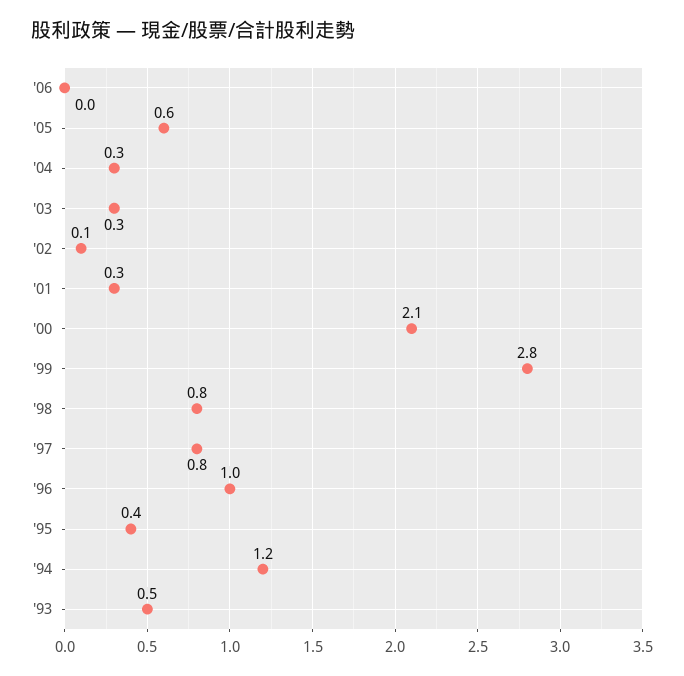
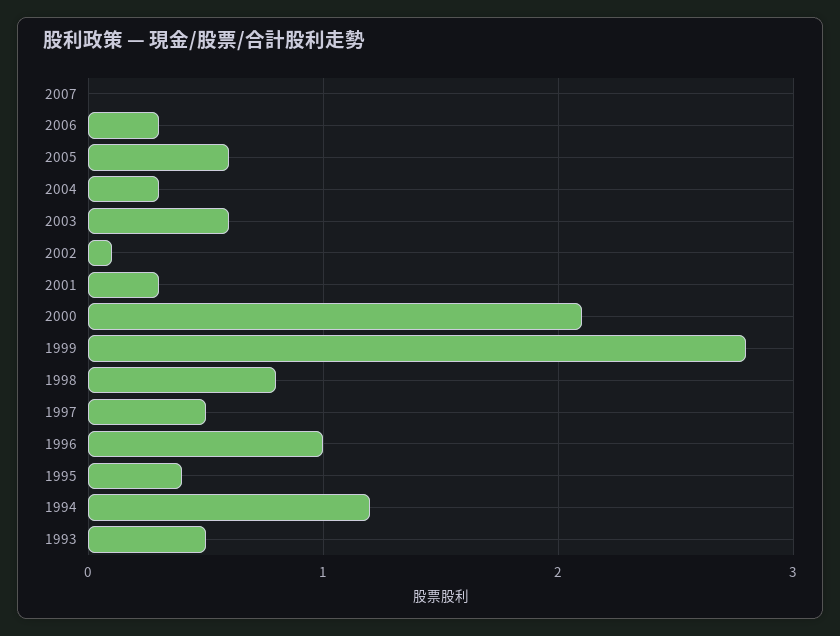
'06: 0 -> 0.3
'03: 0.3 -> 0.6
'97: 0.8 -> 0.5
2007: none -> 0

